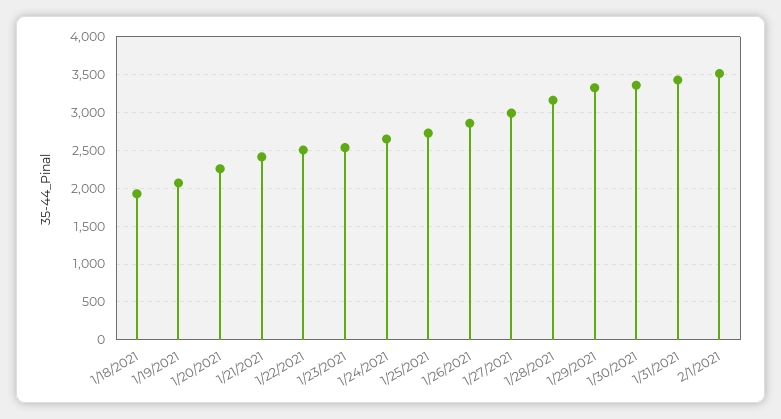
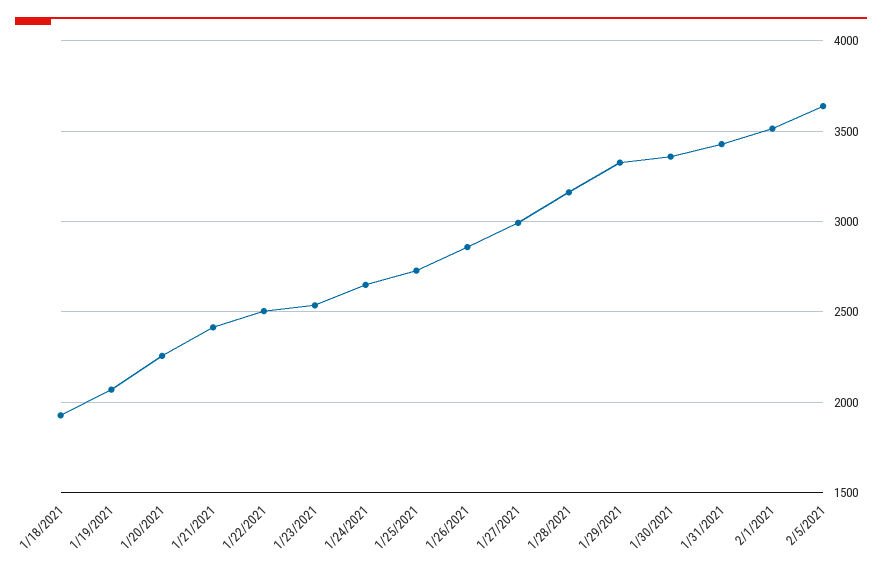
2/5/2021: none -> 3650

